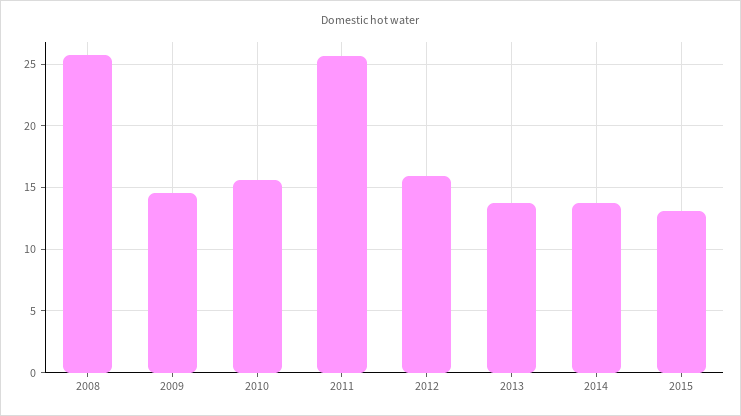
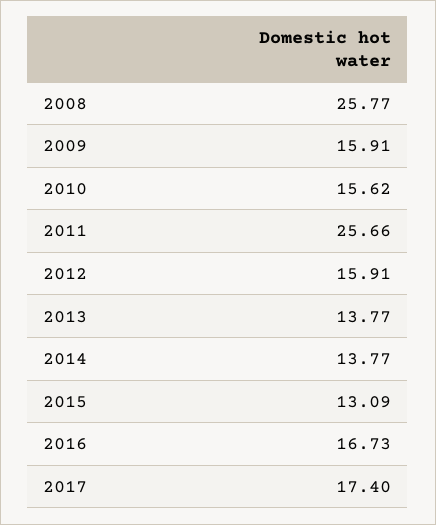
2009: 14.5 -> 15.91
2016: none -> 16.73
2017: none -> 17.4

